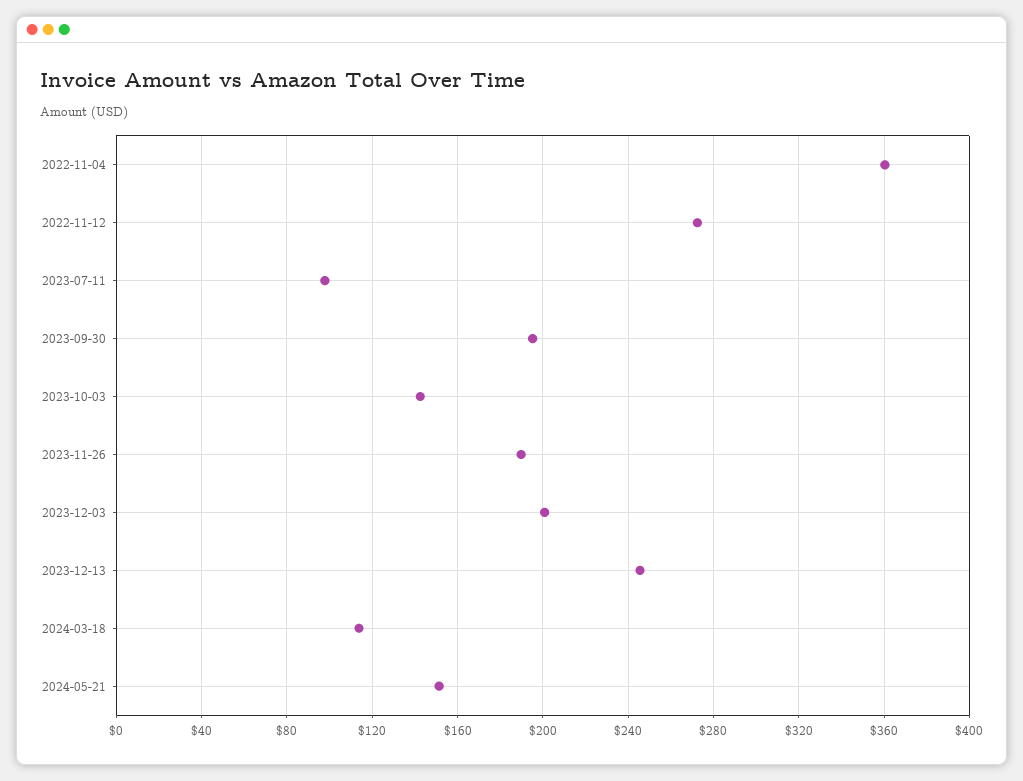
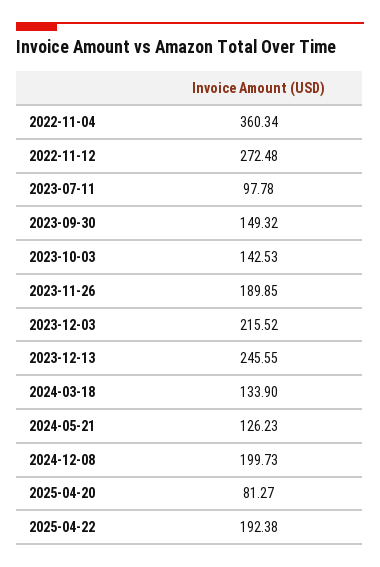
2023-09-30: 195 -> 149.32
2023-12-03: 200 -> 215.52
2024-03-18: 115 -> 133.9
2024-05-21: 150 -> 126.23
2024-12-08: none -> 199.73
2025-04-20: none -> 81.27
2025-04-22: none -> 192.38

